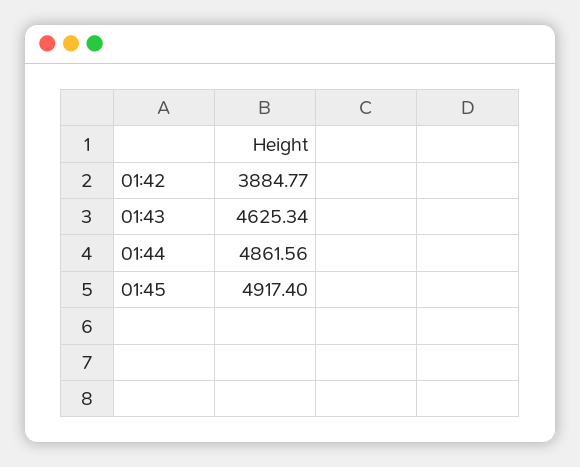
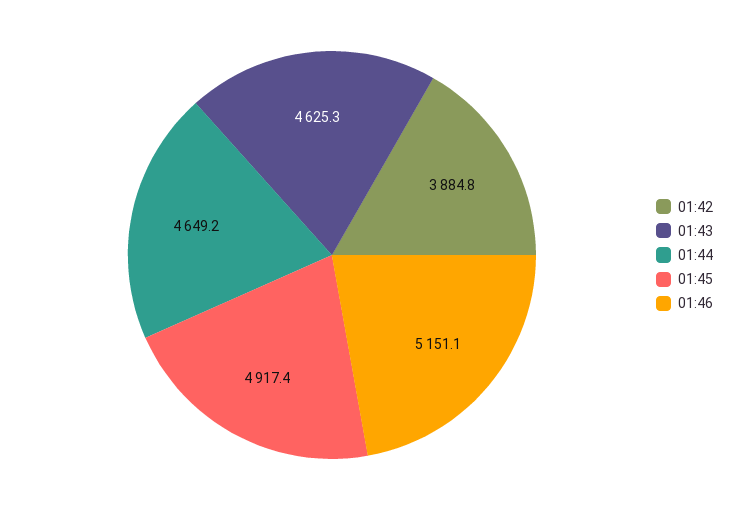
01:44: 4861.56 -> 4649.2
01:46: none -> 5151.1

